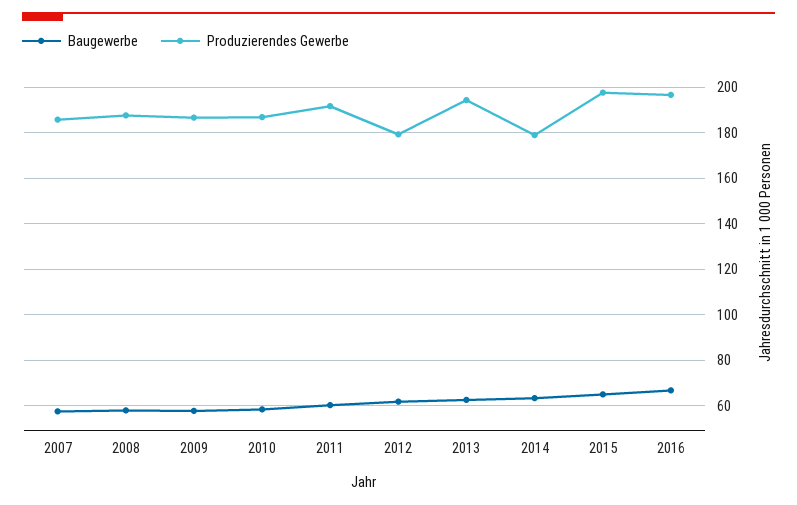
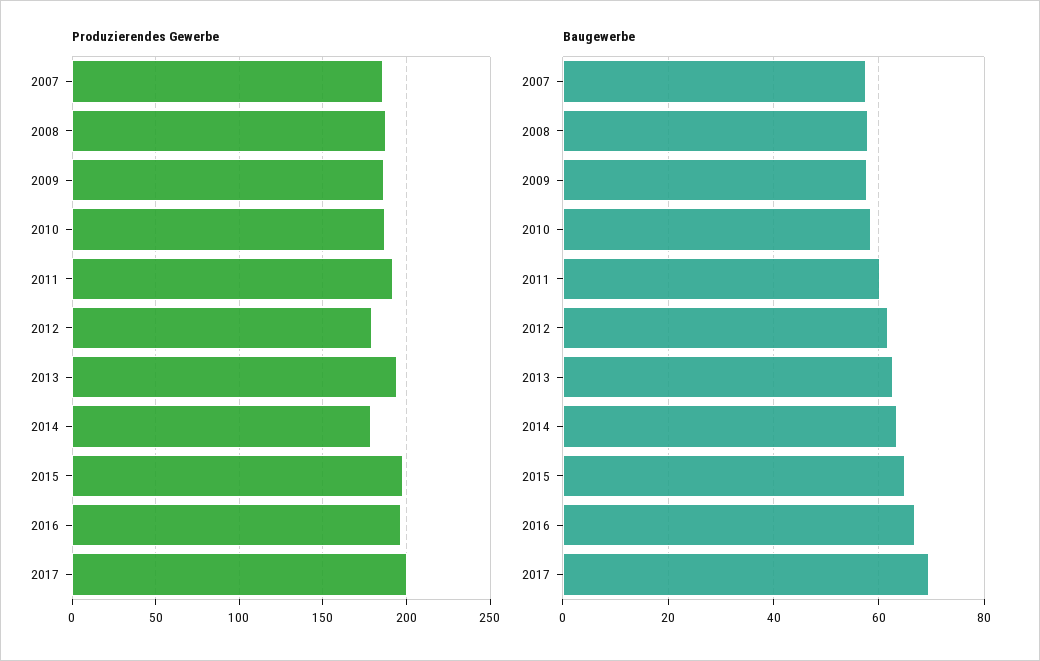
Produzierendes Gewerbe, 2017: none -> 200
Baugewerbe, 2017: none -> 70

